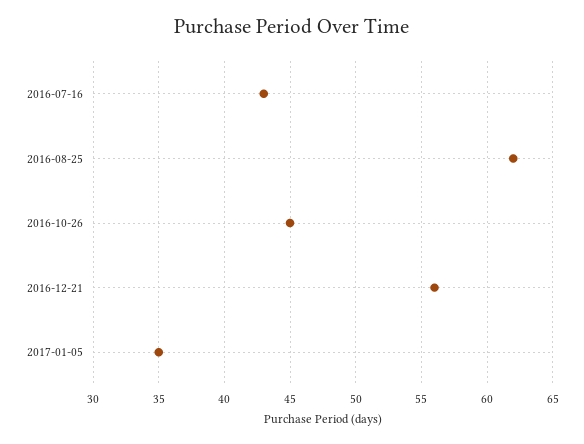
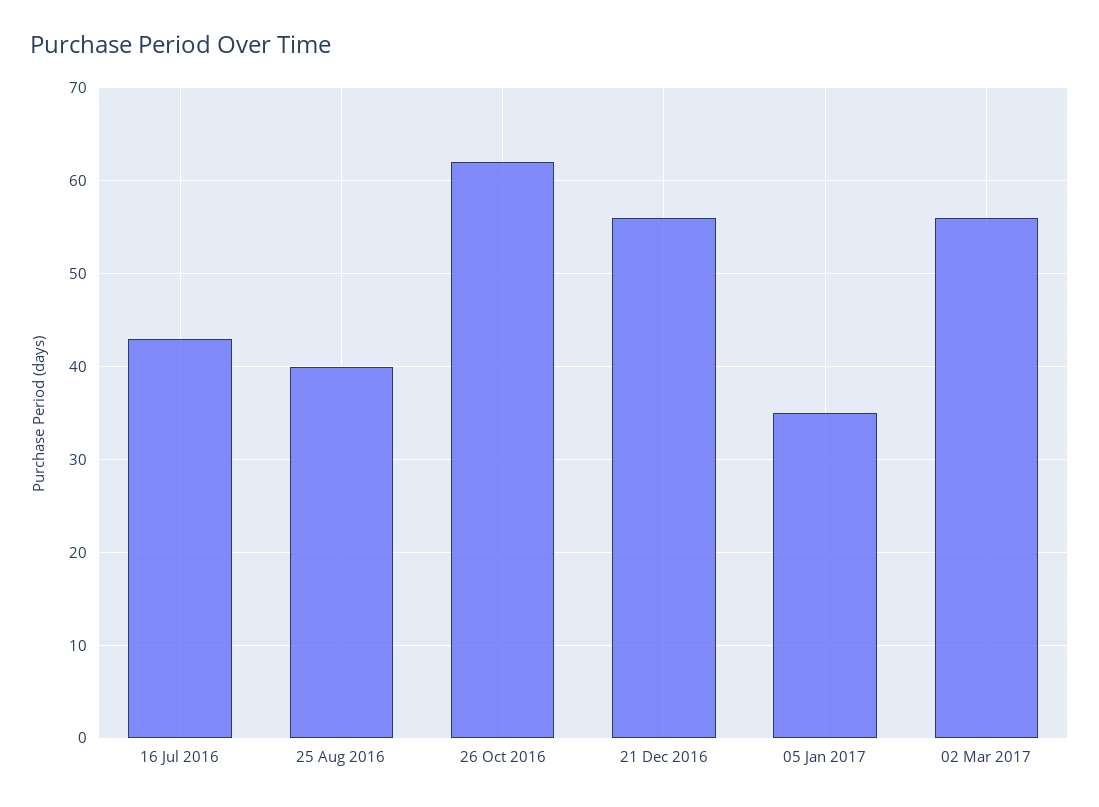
2016-08-25: 62 -> 40
2016-10-26: 45 -> 62
02 Mar 2017: none -> 56

